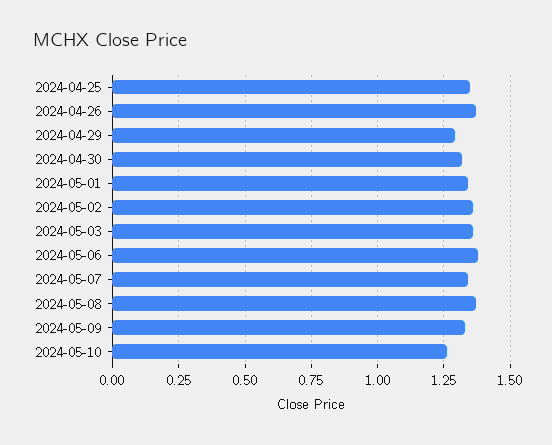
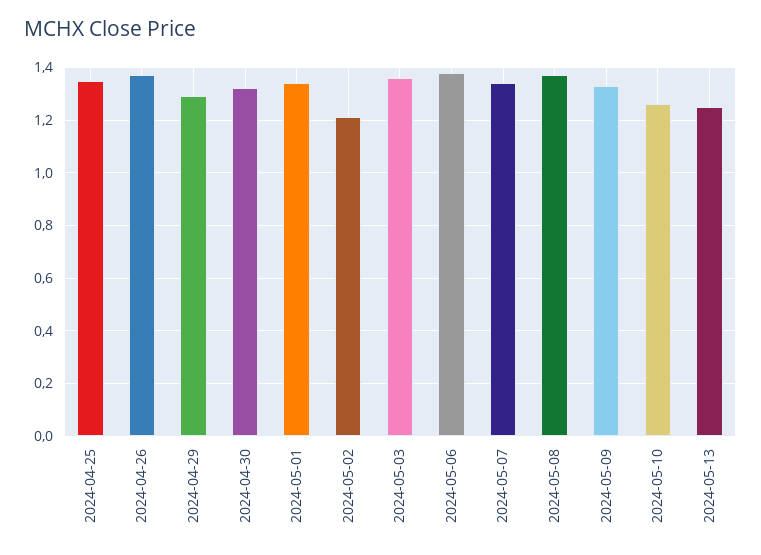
2024-05-02: 1.35 -> 1.2
2024-05-13: none -> 1.25

